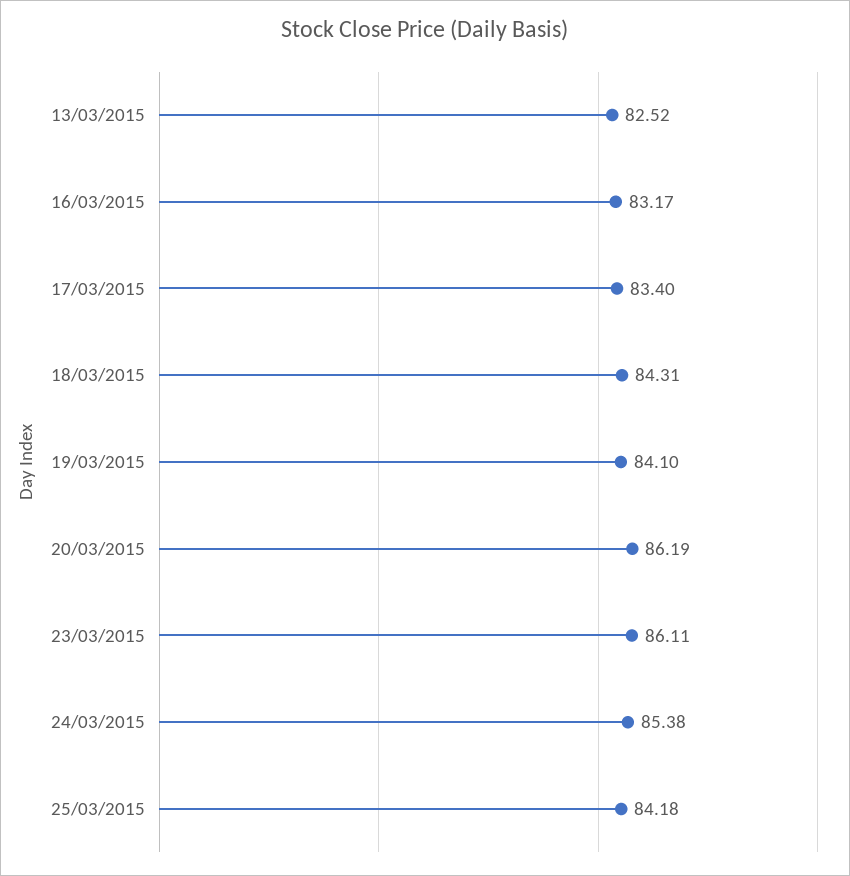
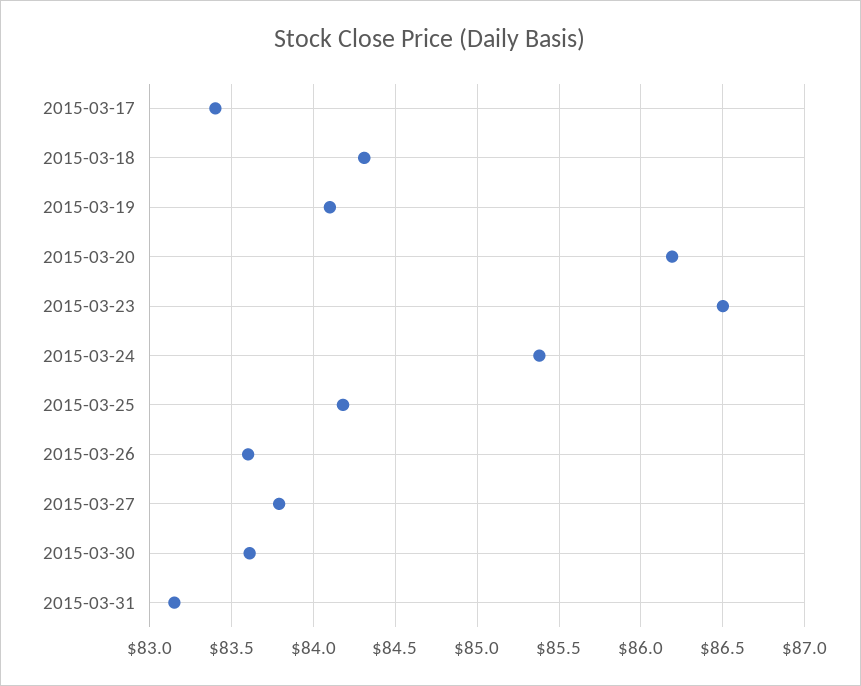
13/03/2015: 82.52 -> none
16/03/2015: 83.17 -> none
23/03/2015: 86.11 -> 86.5
2015-03-26: none -> 83.6
2015-03-27: none -> 83.8
2015-03-30: none -> 83.6
2015-03-31: none -> 83.15

